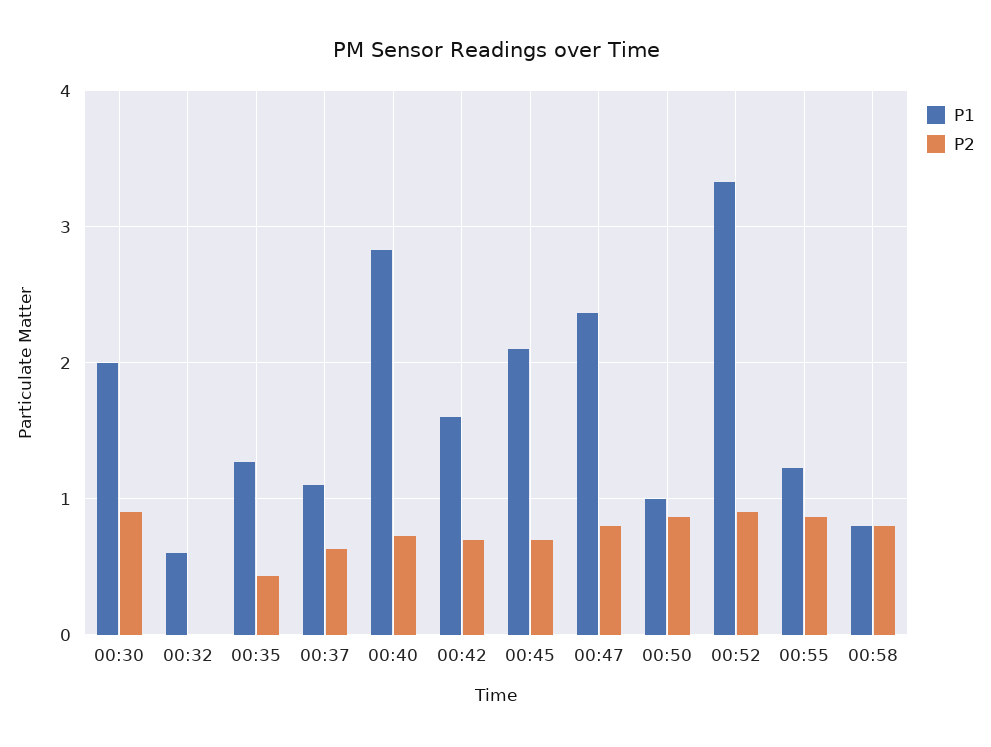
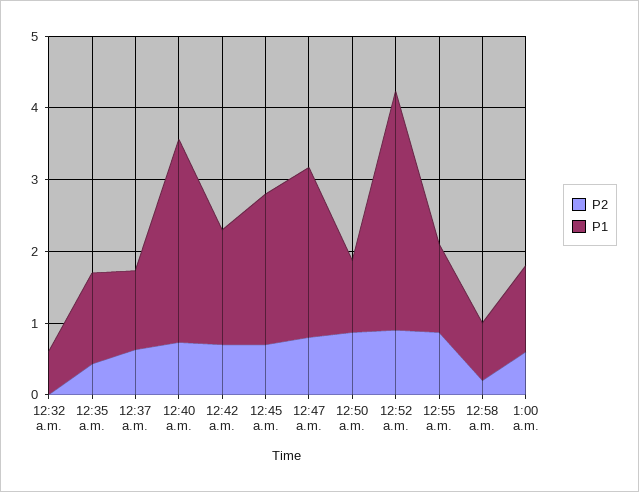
P1, 00:30: 2 -> none
P2, 00:30: 0.9 -> none
P2, 00:58: 0.8 -> 0.2
P2, 1:00 a.m.: none -> 0.6
P1, 1:00 a.m.: none -> 1.2

